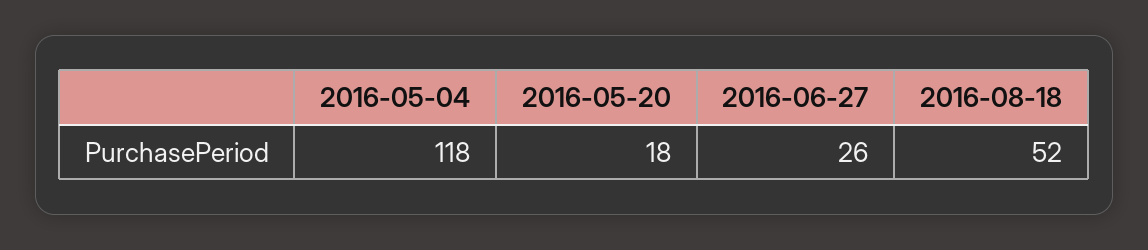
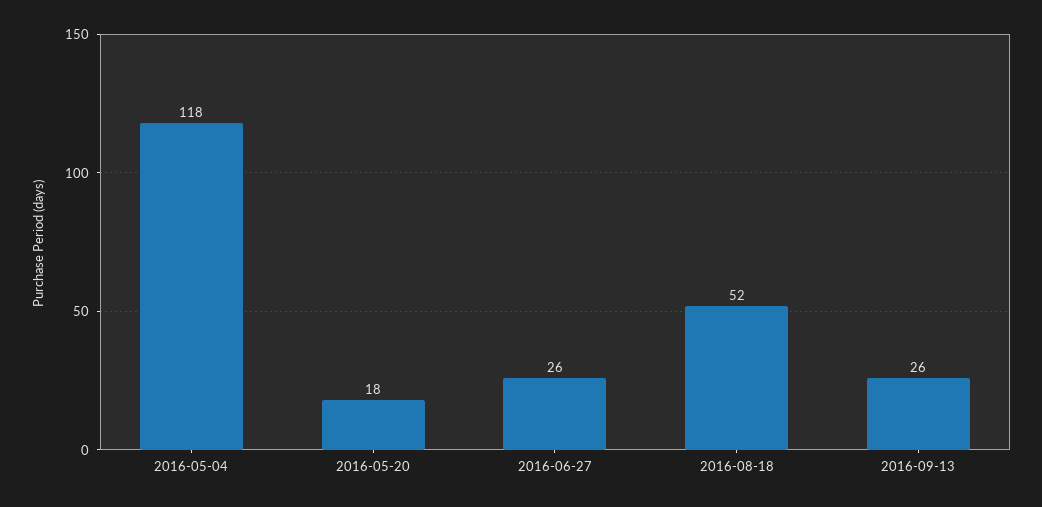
2016-09-13: none -> 26

